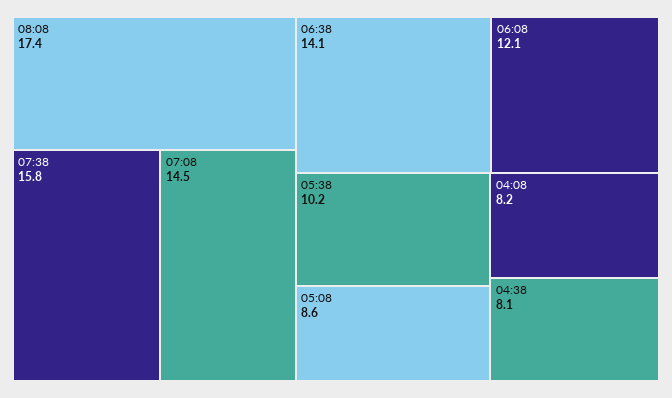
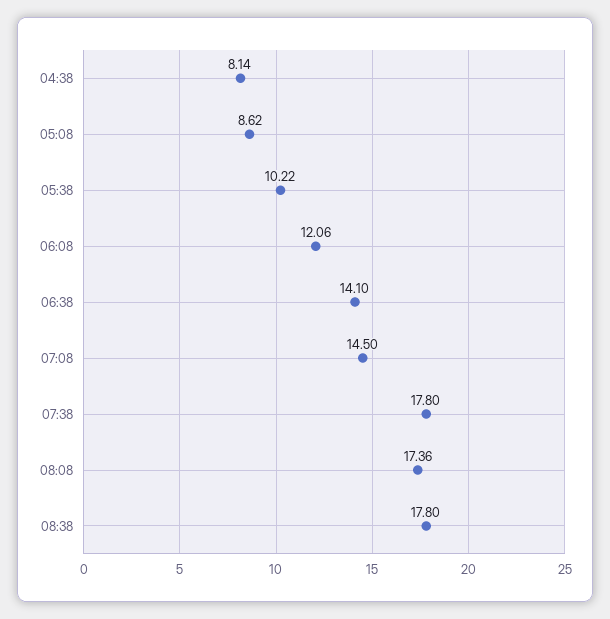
07:38: 15.8 -> 17.8
04:08: 8.2 -> none
08:38: none -> 17.8

